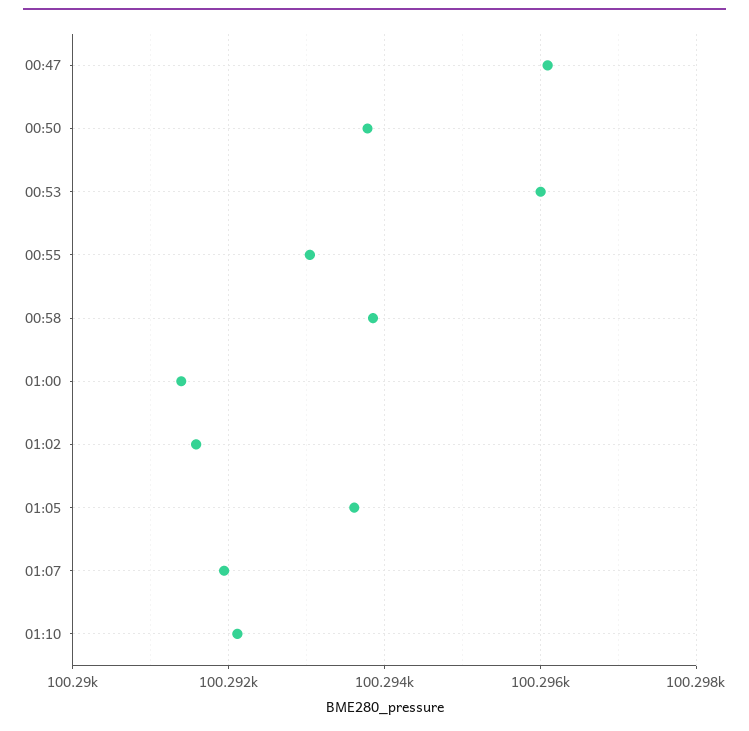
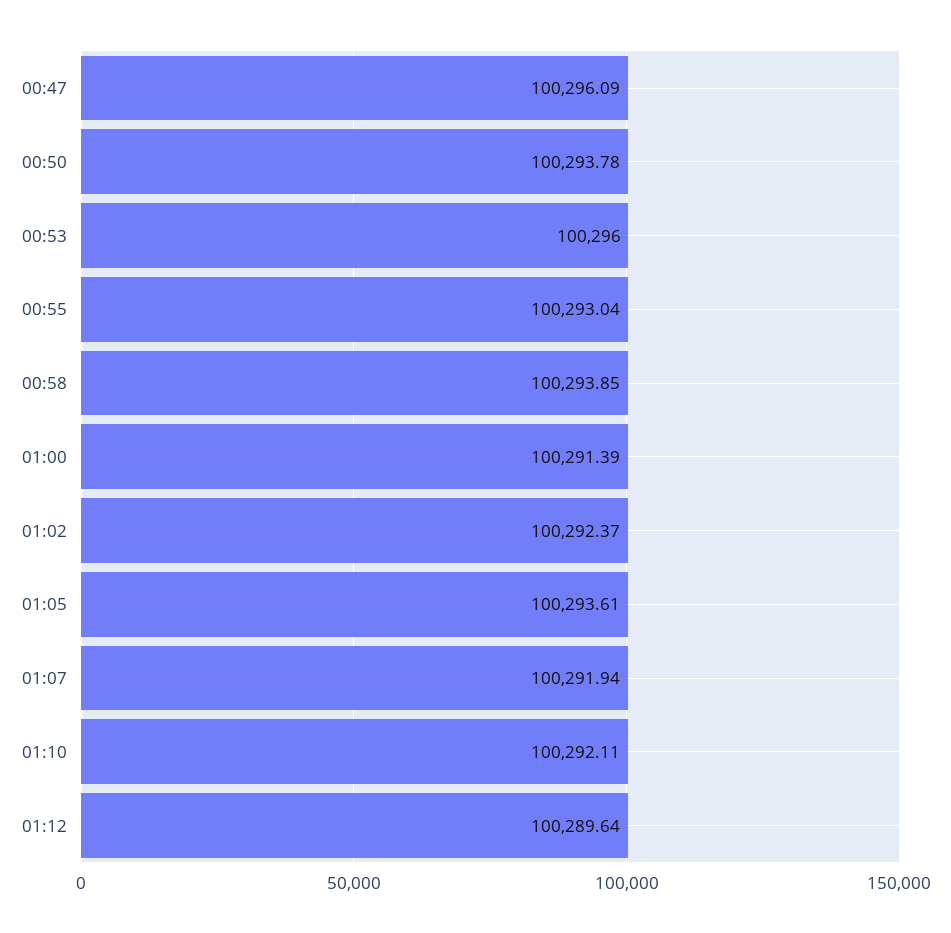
01:02: 100291.6 -> 100292.37
01:12: none -> 100289.64

